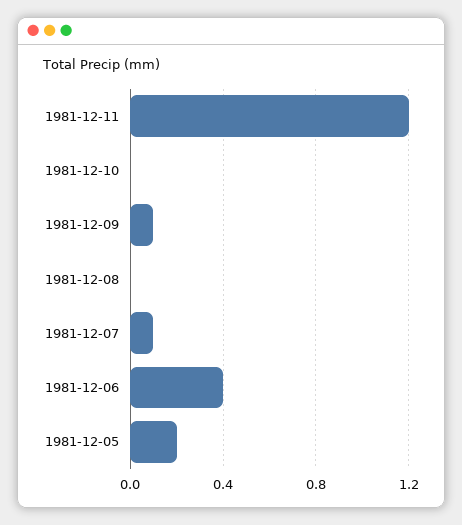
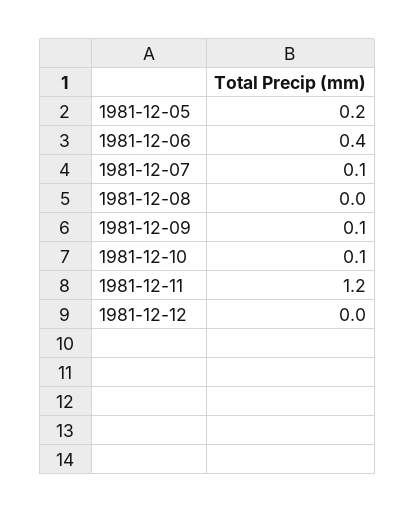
1981-12-10: 0 -> 0.1
1981-12-12: none -> 0

